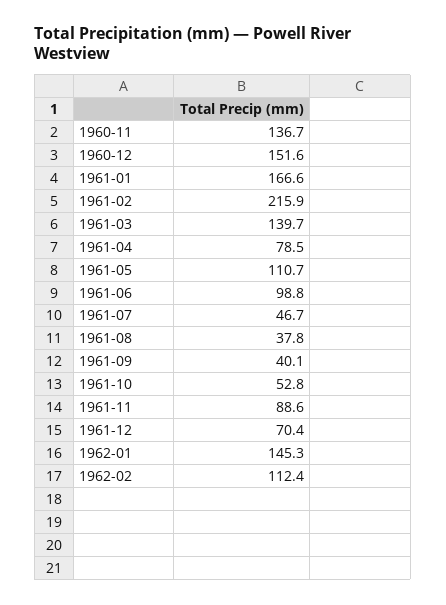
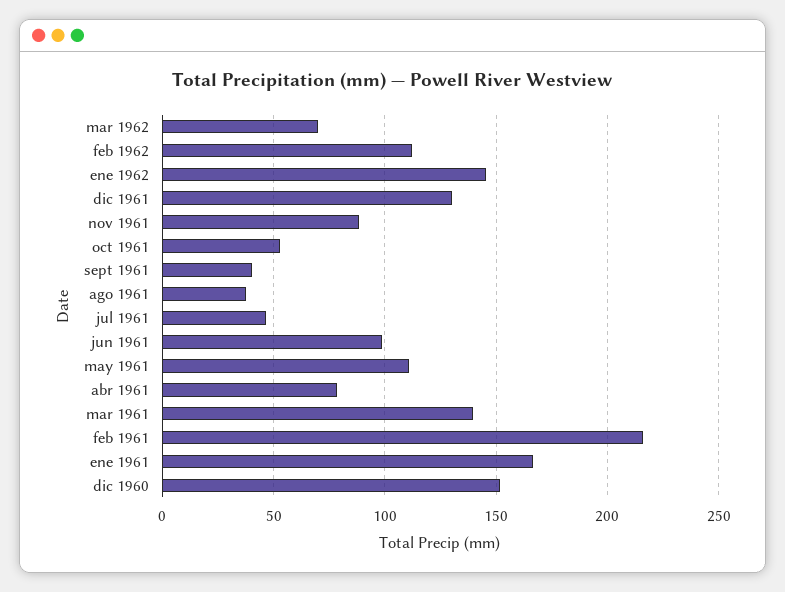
1960-11: 136.7 -> none
1961-12: 70.4 -> 130
mar 1962: none -> 70

